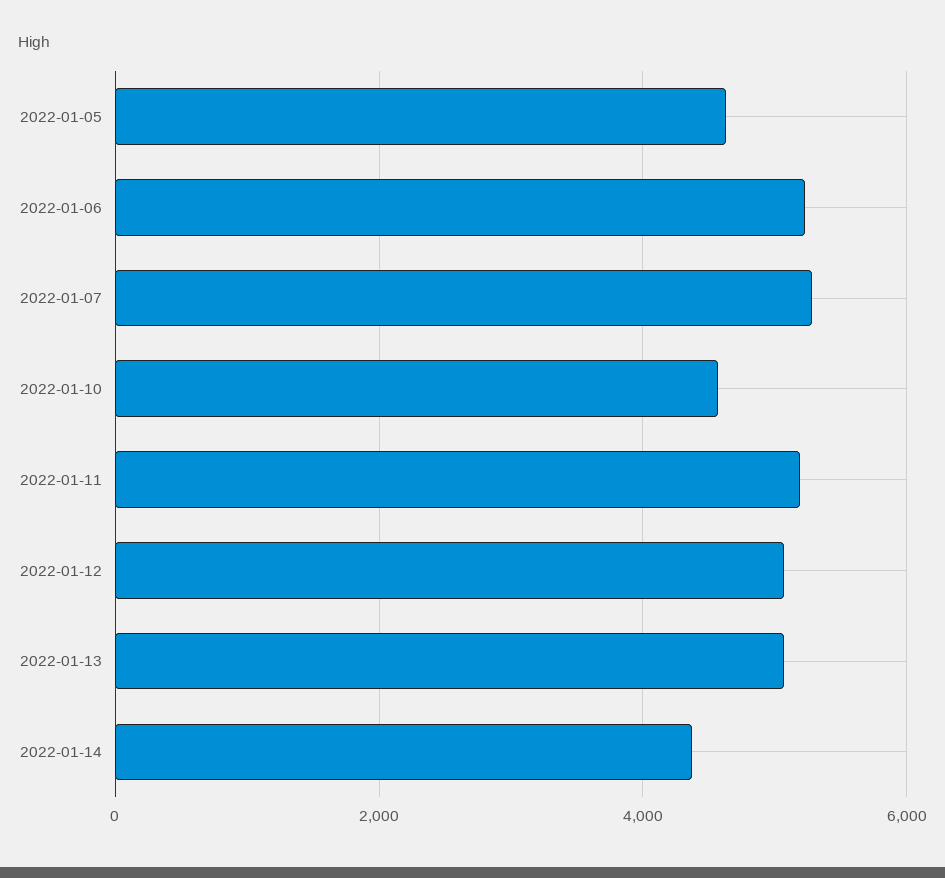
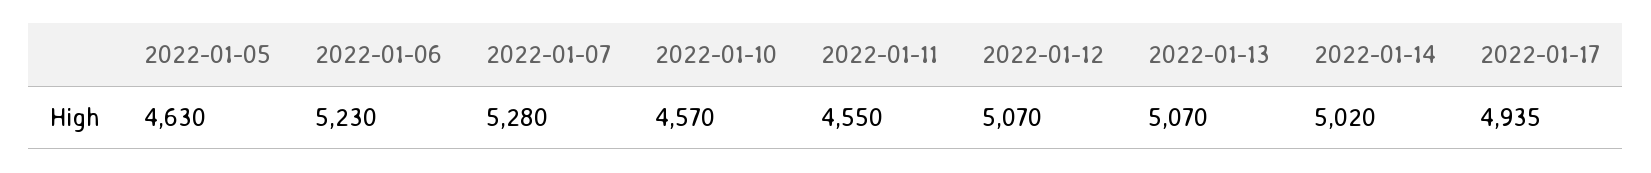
2022-01-11: 5200 -> 4550
2022-01-14: 4400 -> 5020
2022-01-17: none -> 4935

